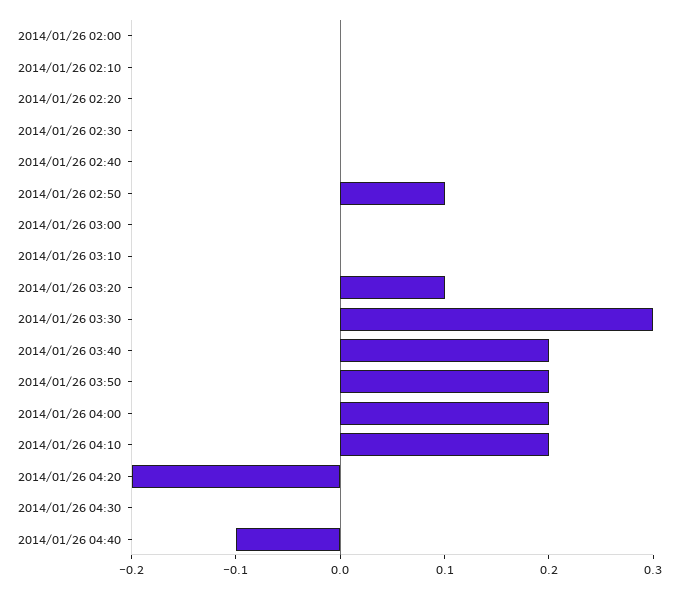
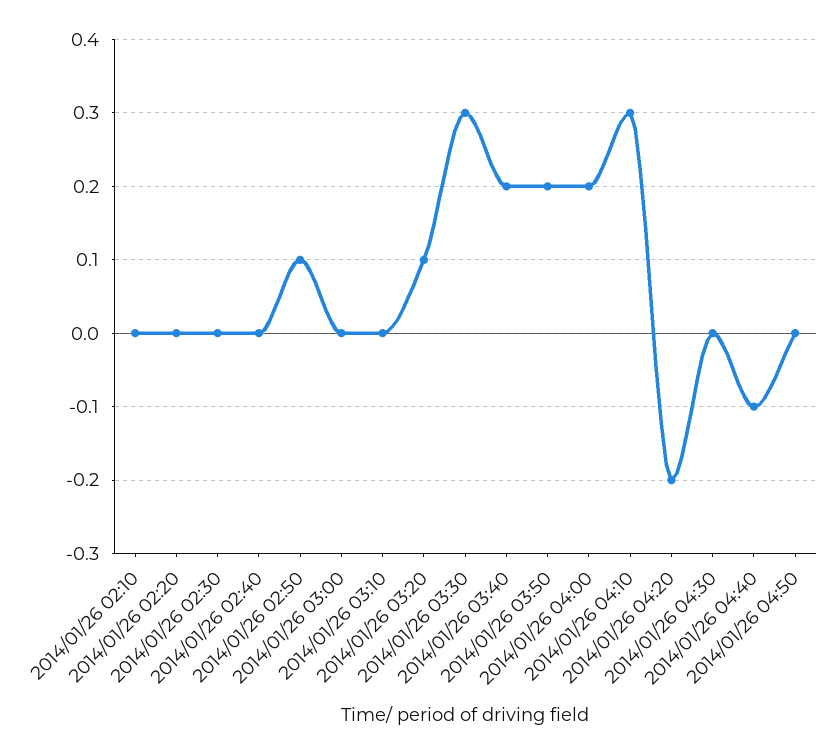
2014/01/26 02:00: 0 -> none
2014/01/26 04:10: 0.2 -> 0.3
2014/01/26 04:50: none -> 0

